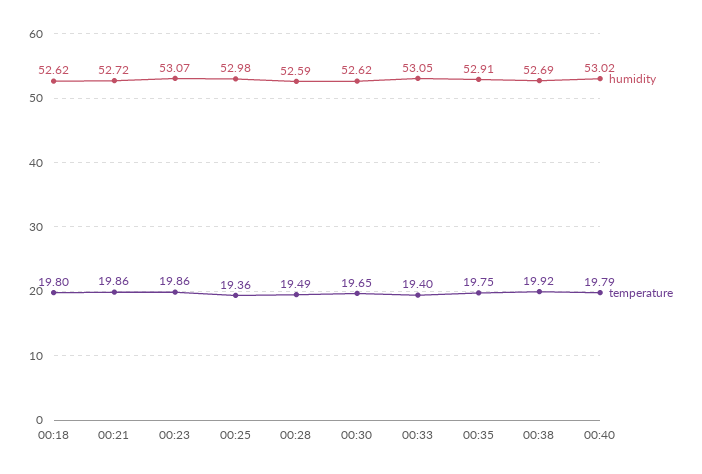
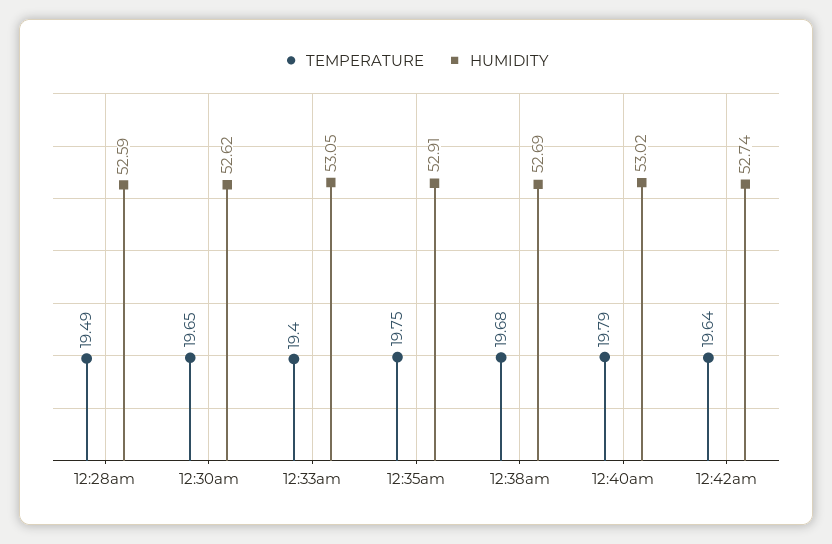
humidity, 00:18: 52.62 -> none
temperature, 00:18: 19.8 -> none
humidity, 00:21: 52.72 -> none
temperature, 00:21: 19.86 -> none
humidity, 00:23: 53.07 -> none
temperature, 00:23: 19.86 -> none
humidity, 00:25: 52.98 -> none
temperature, 00:25: 19.36 -> none
temperature, 00:38: 19.92 -> 19.68
temperature, 12:42am: none -> 19.64
humidity, 12:42am: none -> 52.74

